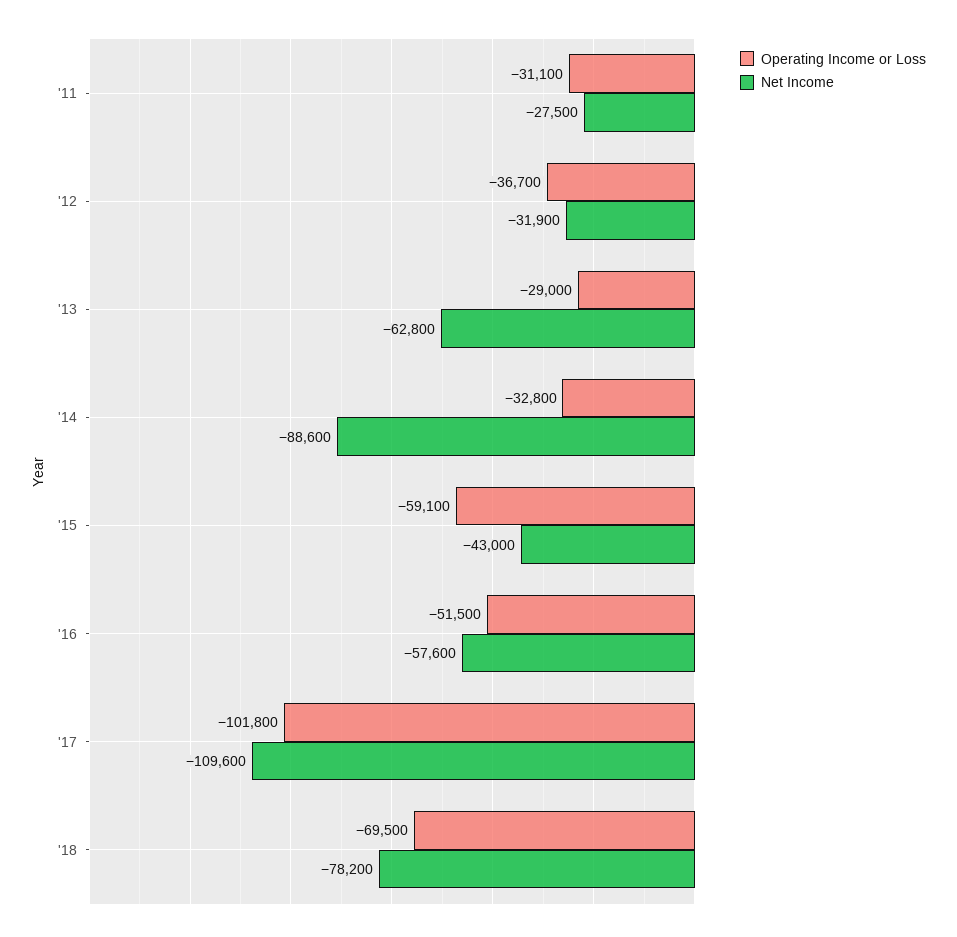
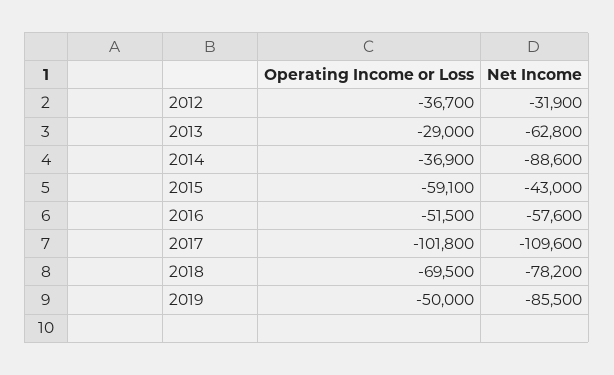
Operating Income or Loss, '11: -31100 -> none
Net Income, '11: -27500 -> none
Operating Income or Loss, '14: -32800 -> -36900
Operating Income or Loss, 2019: none -> -50000
Net Income, 2019: none -> -85500

